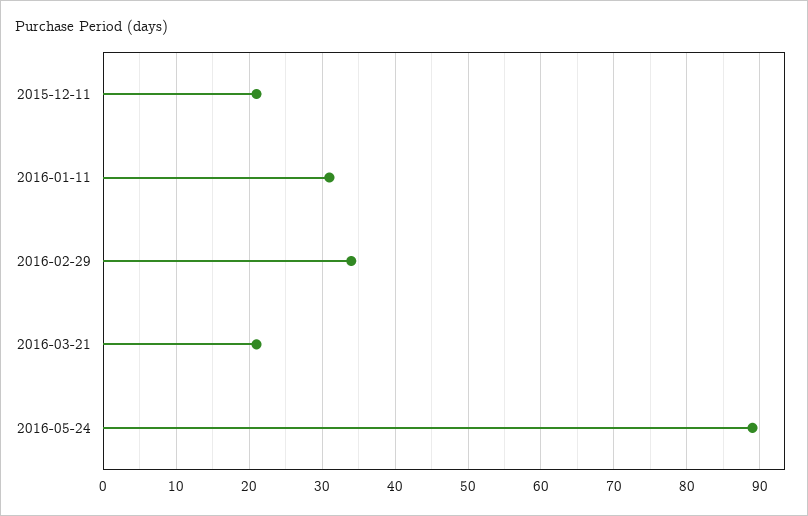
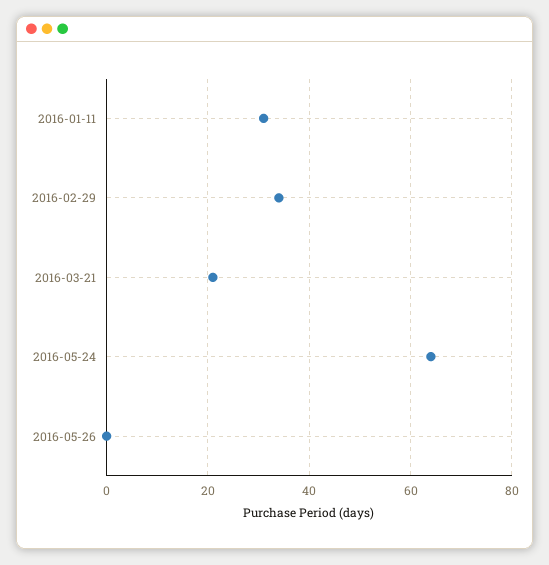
2015-12-11: 21 -> none
2016-05-24: 89 -> 65
2016-05-26: none -> 0

